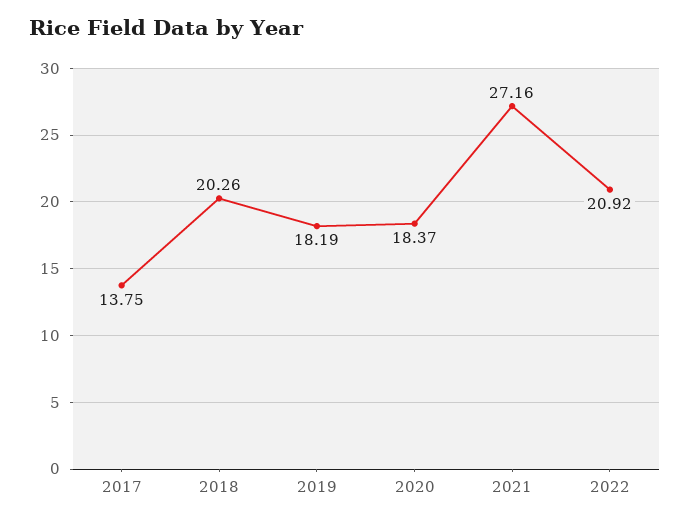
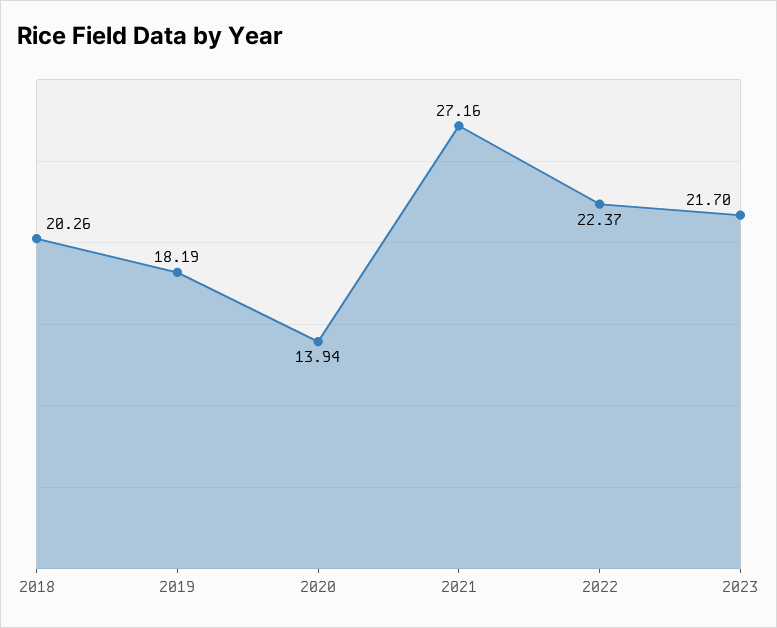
2017: 13.75 -> none
2020: 18.37 -> 13.94
2022: 20.92 -> 22.37
2023: none -> 21.7

